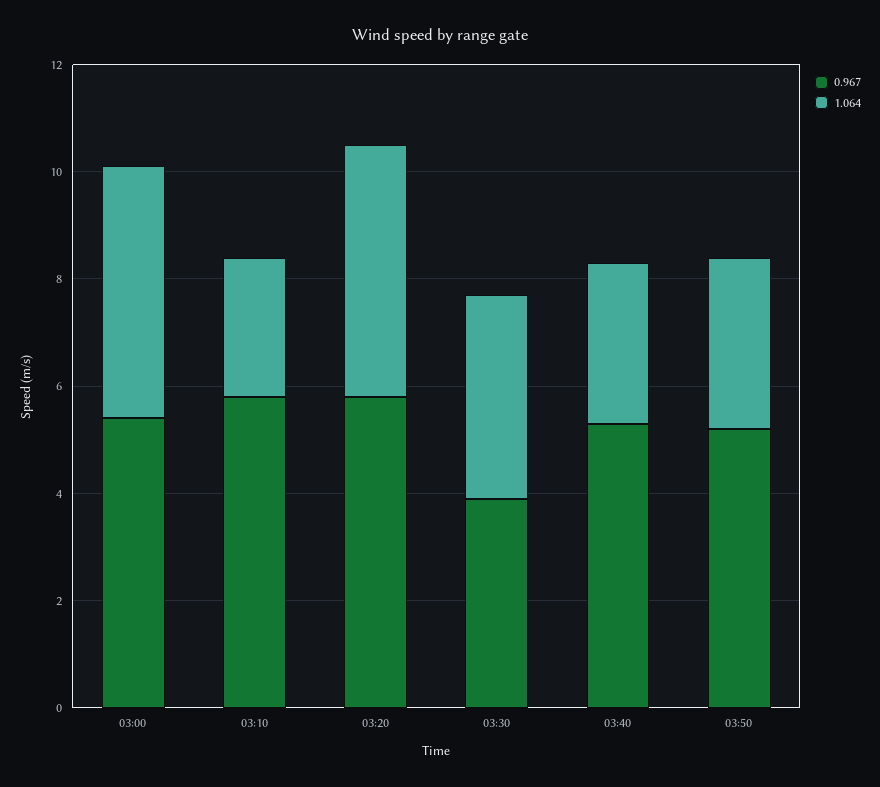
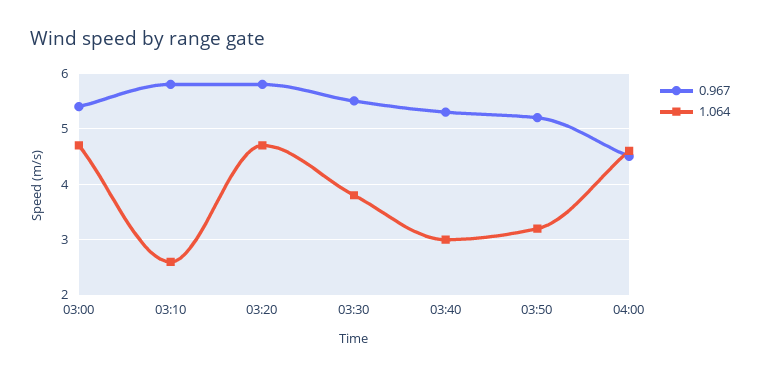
0.967, 03:30: 4 -> 5.5
0.967, 04:00: none -> 4.5
1.064, 04:00: none -> 4.5

